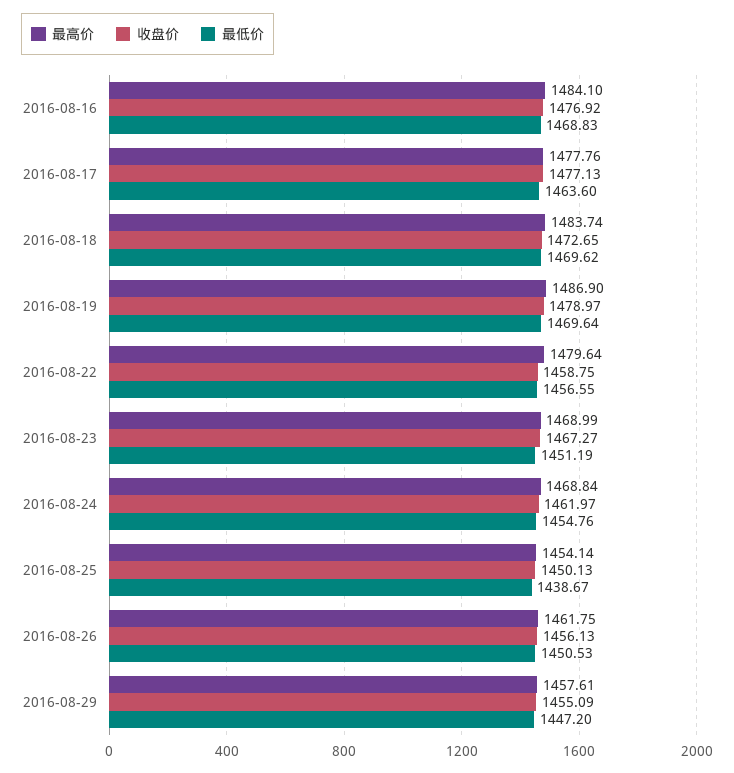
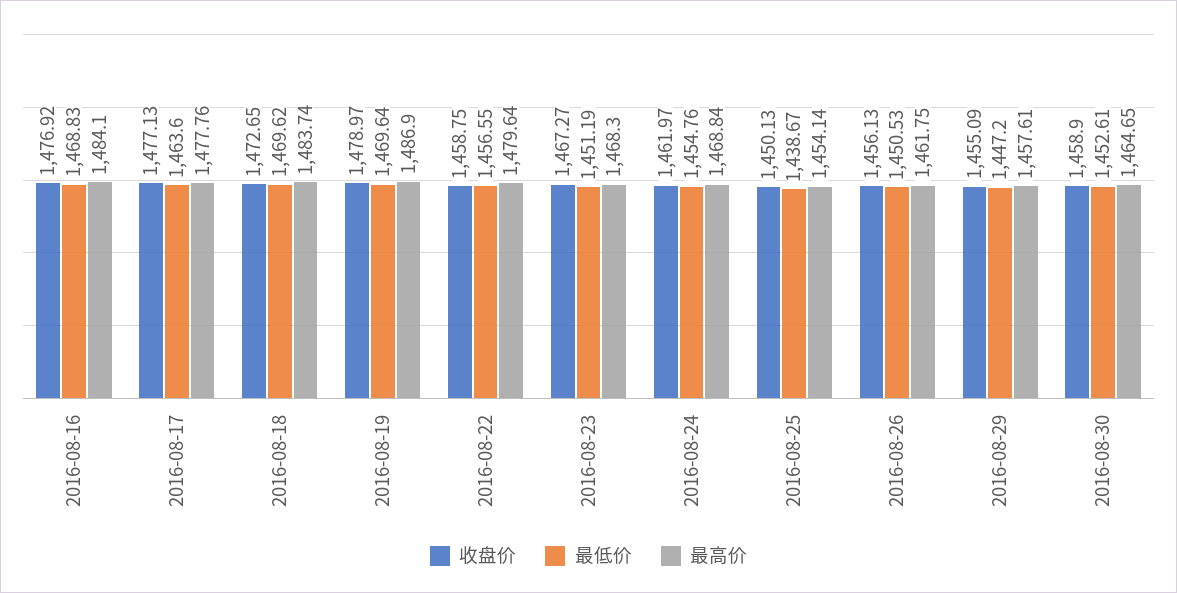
最高价, 2016-08-23: 1468.99 -> 1468.3
收盘价, 2016-08-30: none -> 1458.9
最低价, 2016-08-30: none -> 1452.61
最高价, 2016-08-30: none -> 1464.65

